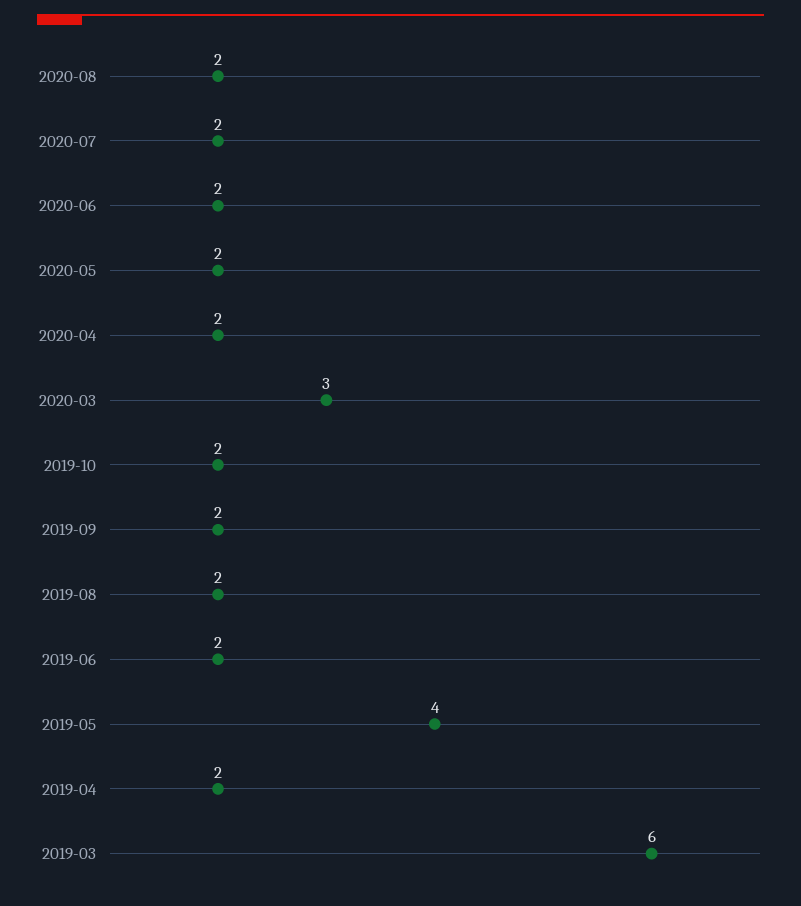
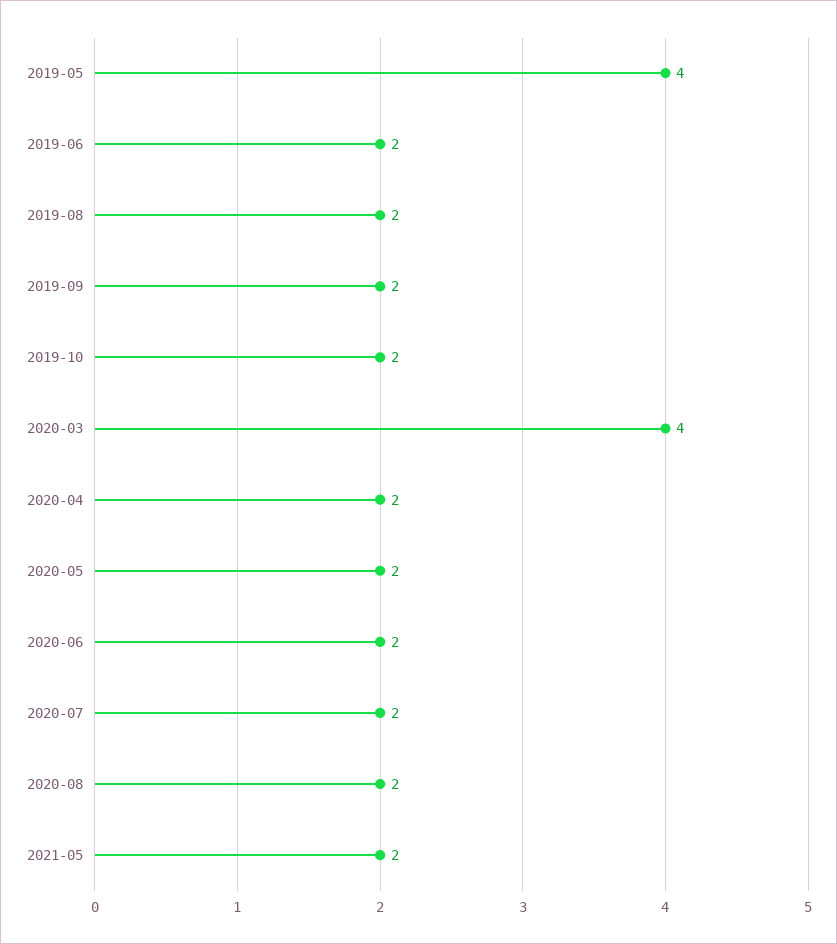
2020-03: 3 -> 4
2019-04: 2 -> none
2019-03: 6 -> none
2021-05: none -> 2

